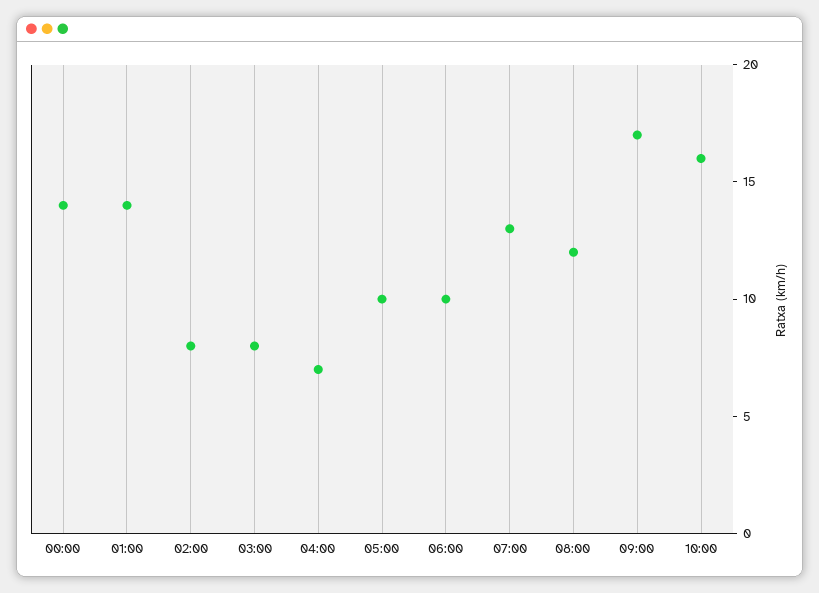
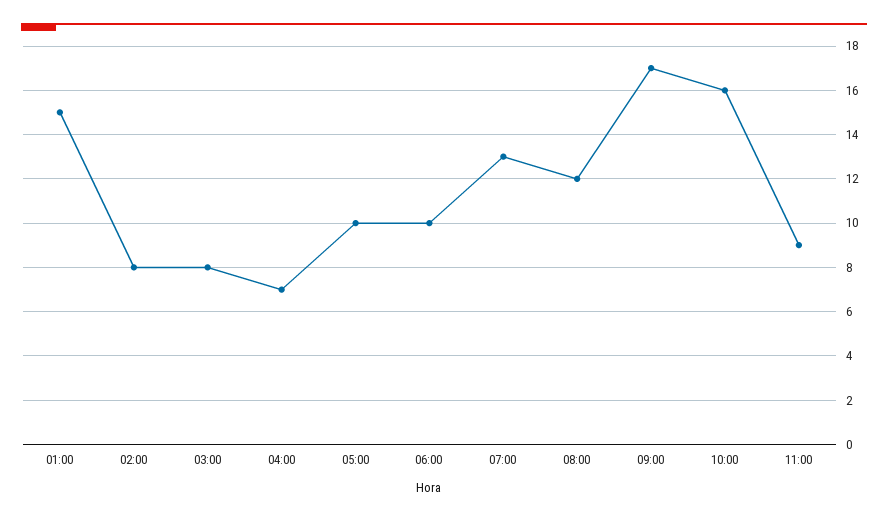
00:00: 14 -> none
01:00: 14 -> 15
11:00: none -> 9

